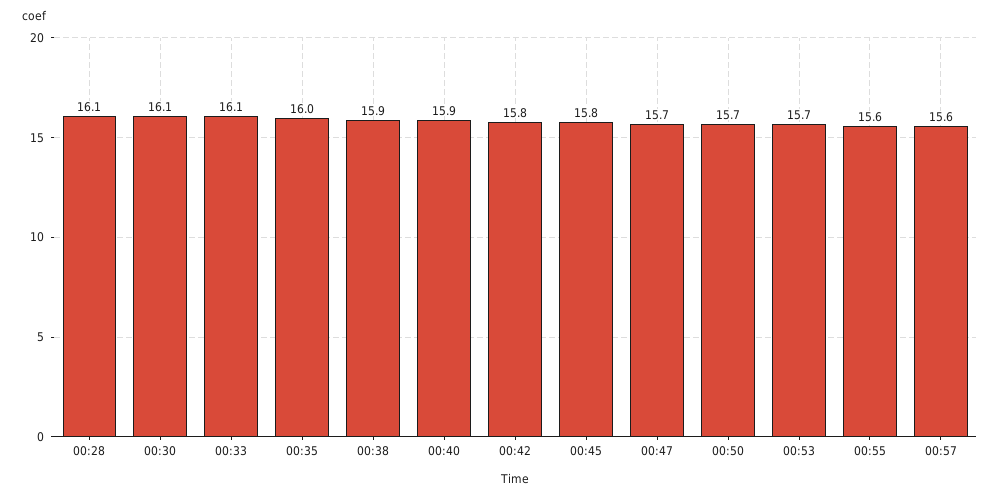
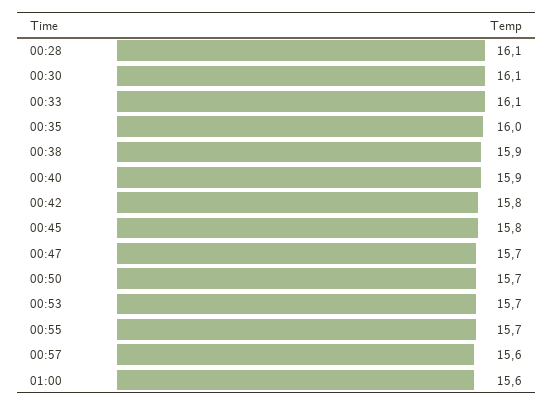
00:55: 15.6 -> 15.7
01:00: none -> 15.6

